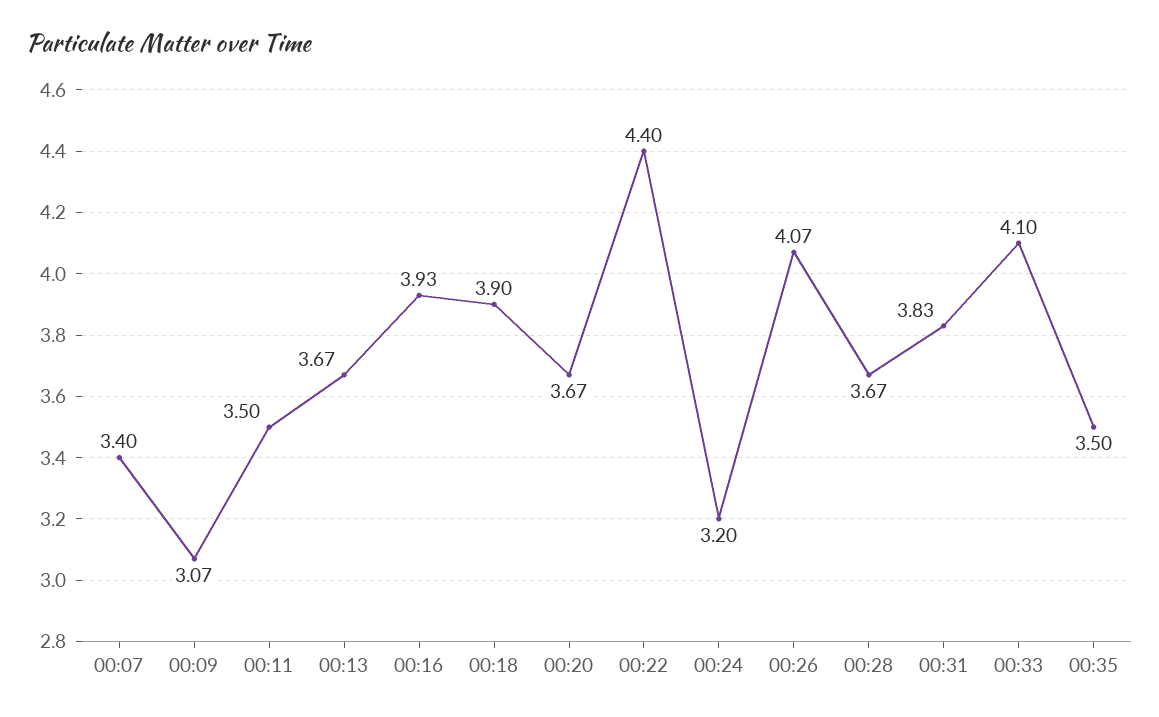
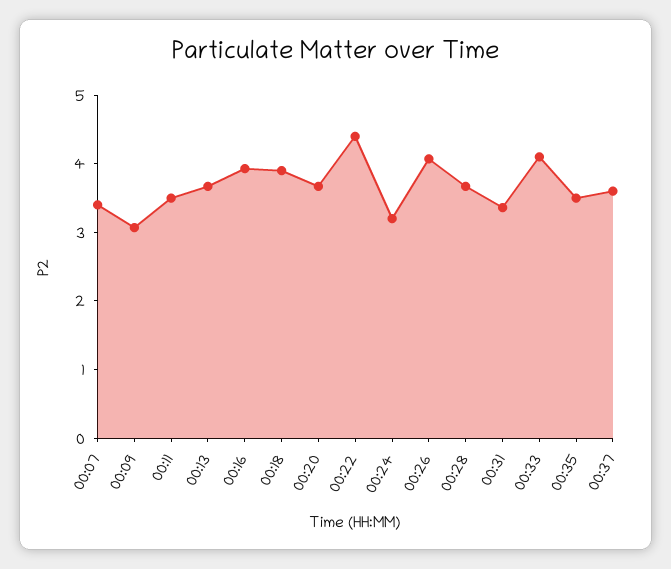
00:31: 3.83 -> 3.4
00:37: none -> 3.6

